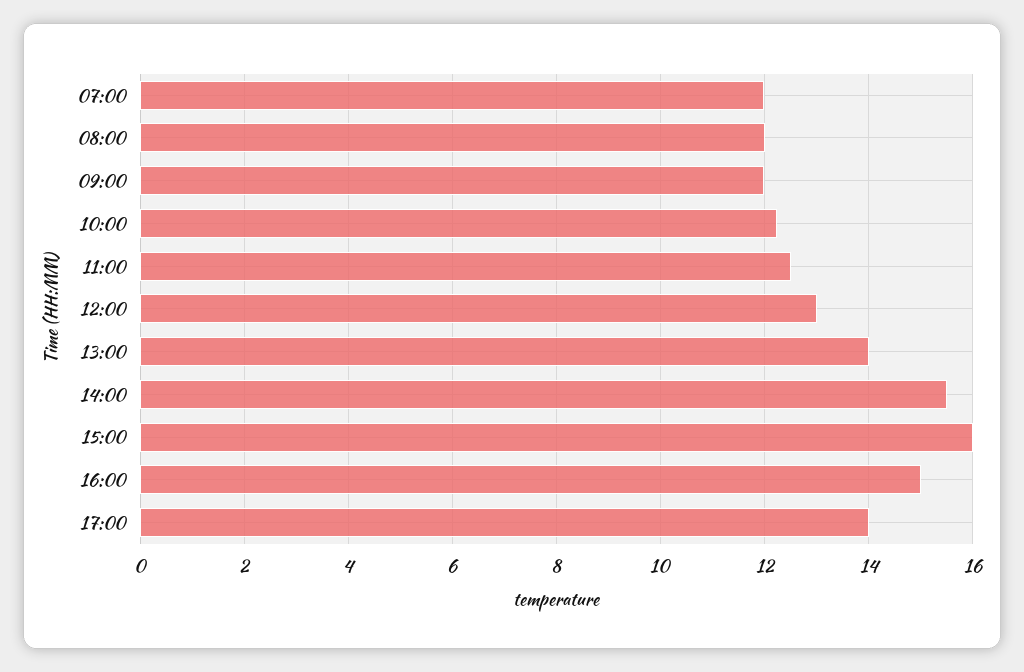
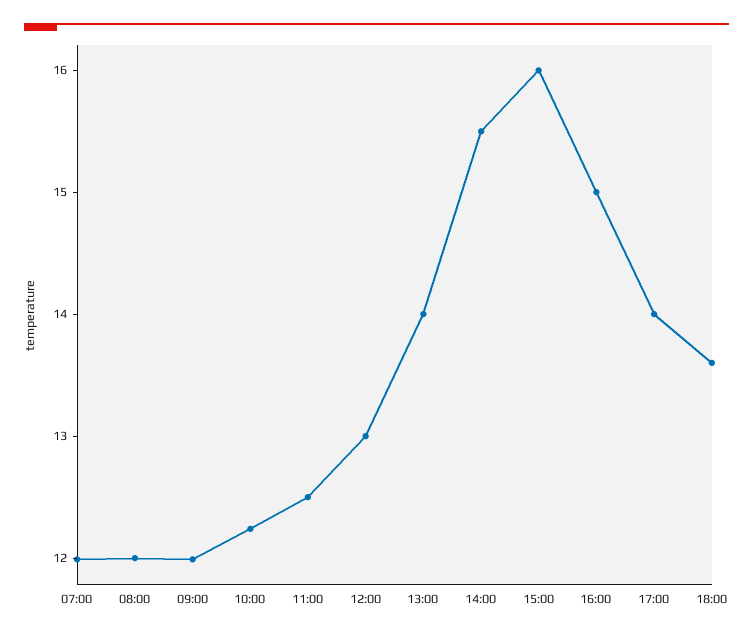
18:00: none -> 13.6

